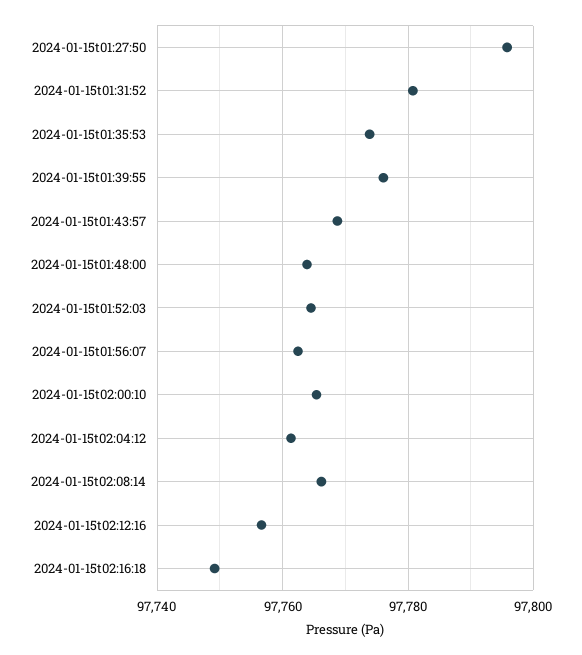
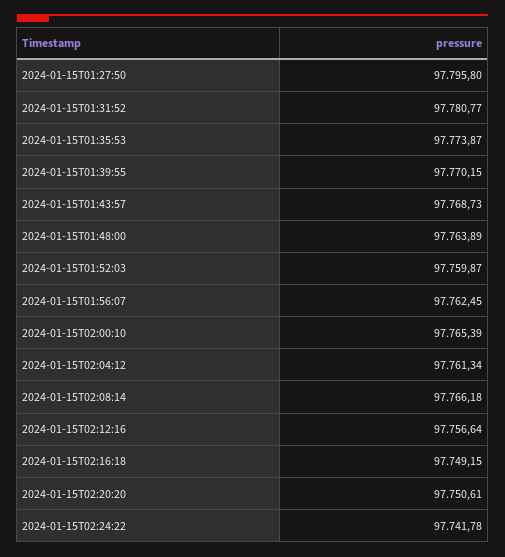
2024-01-15t01:39:55: 97776 -> 97770.15
2024-01-15t01:52:03: 97764 -> 97759.87
2024-01-15T02:20:20: none -> 97750.61
2024-01-15T02:24:22: none -> 97741.78

